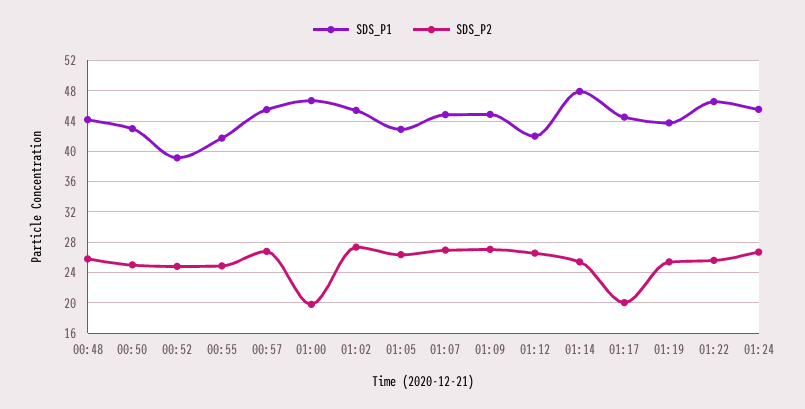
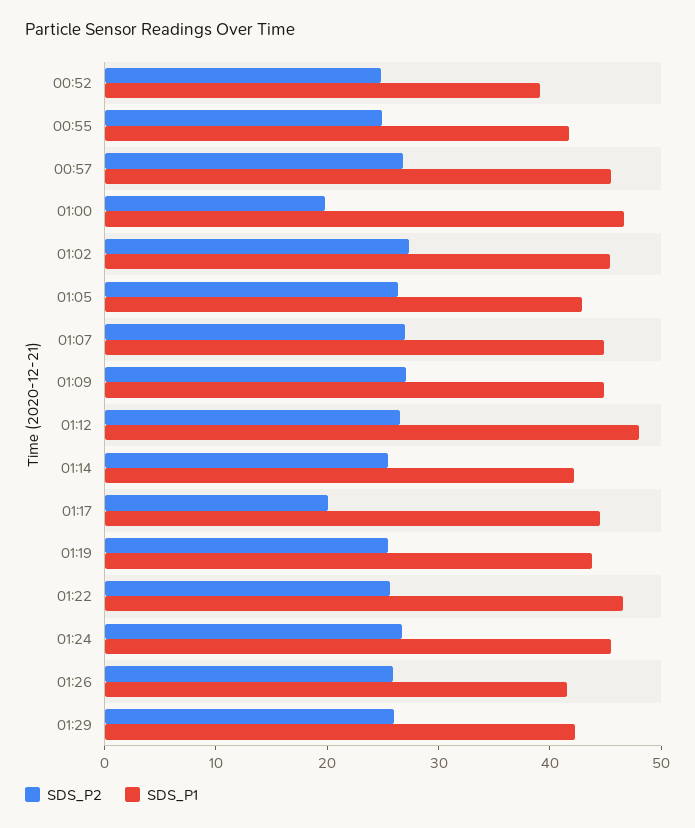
SDS_P1, 00:48: 44 -> none
SDS_P2, 00:48: 26 -> none
SDS_P1, 00:50: 43 -> none
SDS_P2, 00:50: 25 -> none
SDS_P1, 01:12: 42 -> 48
SDS_P1, 01:14: 48 -> 42
SDS_P2, 01:26: none -> 26
SDS_P1, 01:26: none -> 42
SDS_P2, 01:29: none -> 26
SDS_P1, 01:29: none -> 42

